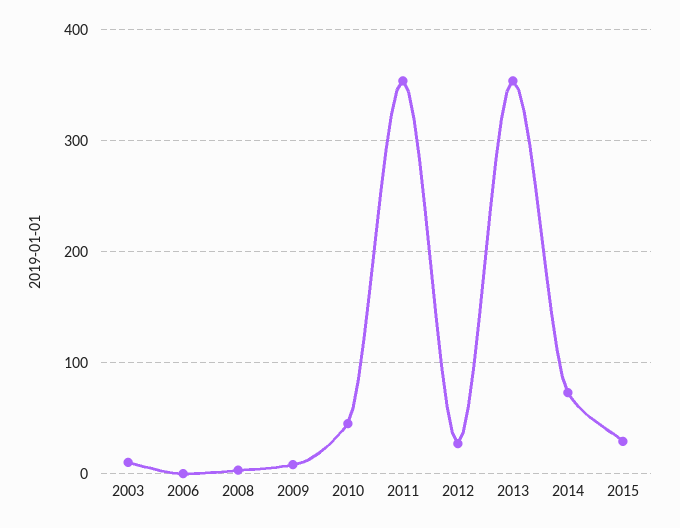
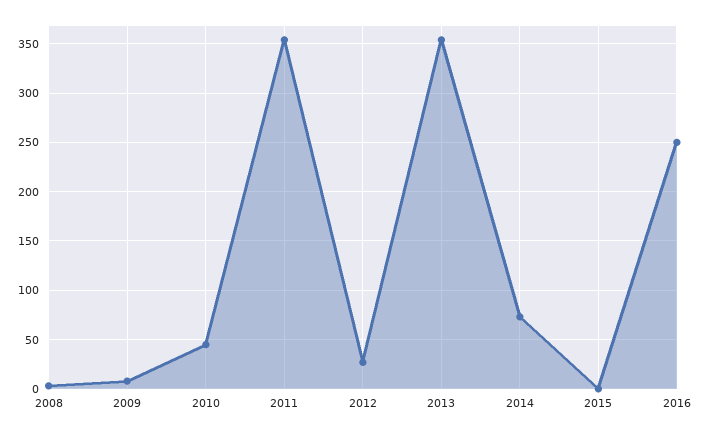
2003: 10 -> none
2006: 0 -> none
2015: 30 -> 0
2016: none -> 250

